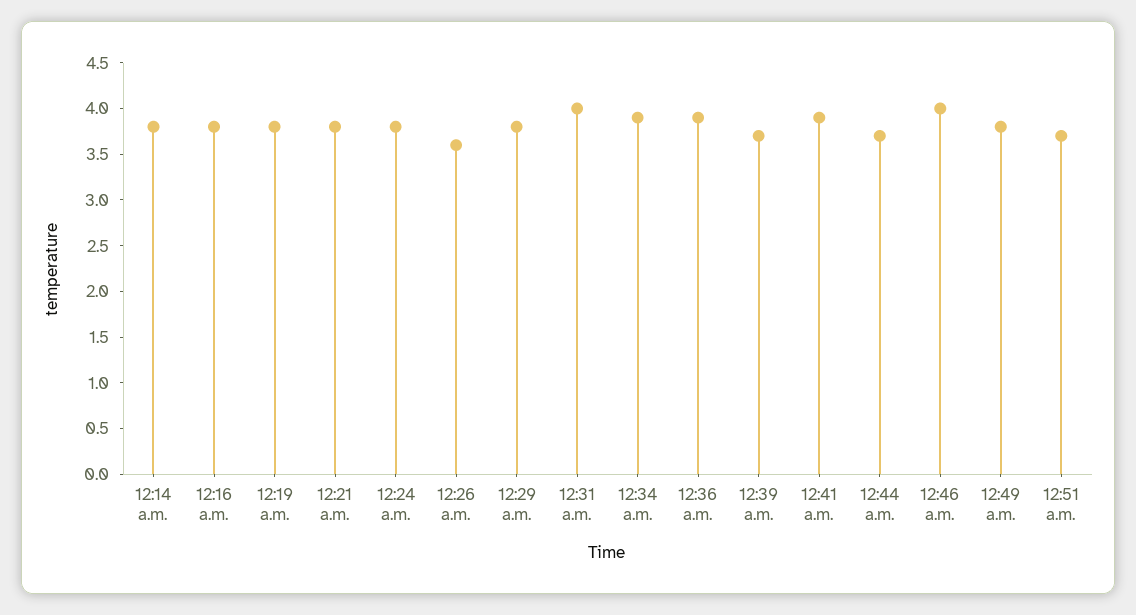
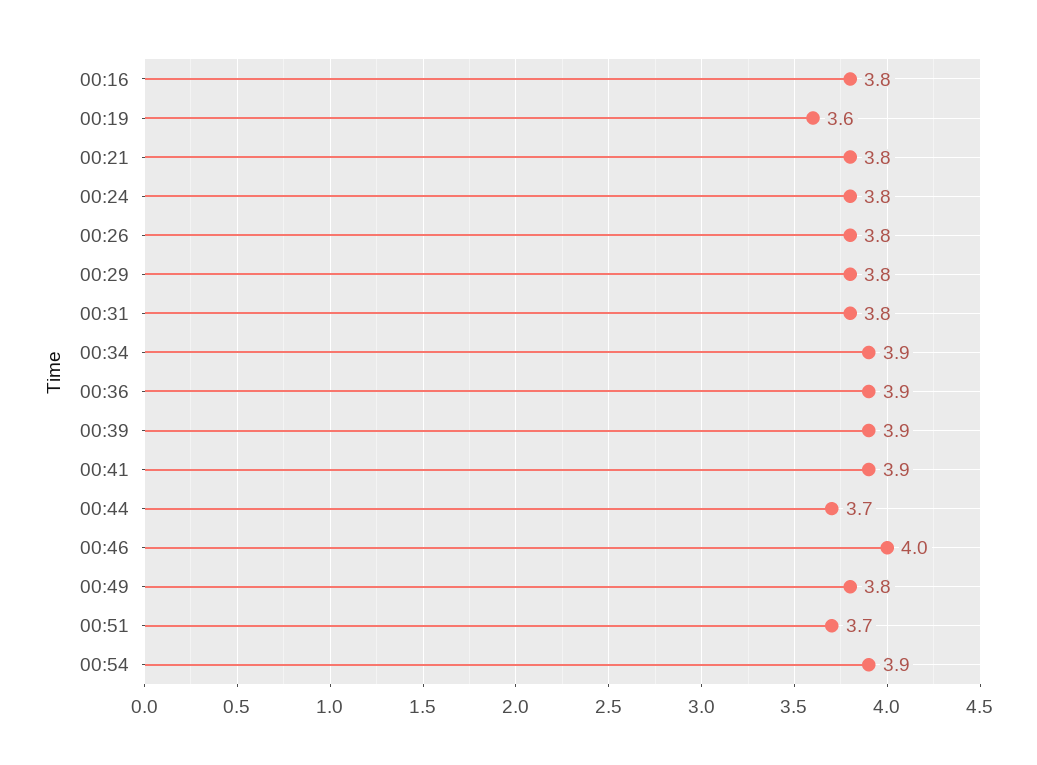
12:14 a.m.: 3.8 -> none
12:19 a.m.: 3.8 -> 3.6
12:26 a.m.: 3.6 -> 3.8
12:31 a.m.: 4 -> 3.8
12:39 a.m.: 3.7 -> 3.9
00:54: none -> 3.9

